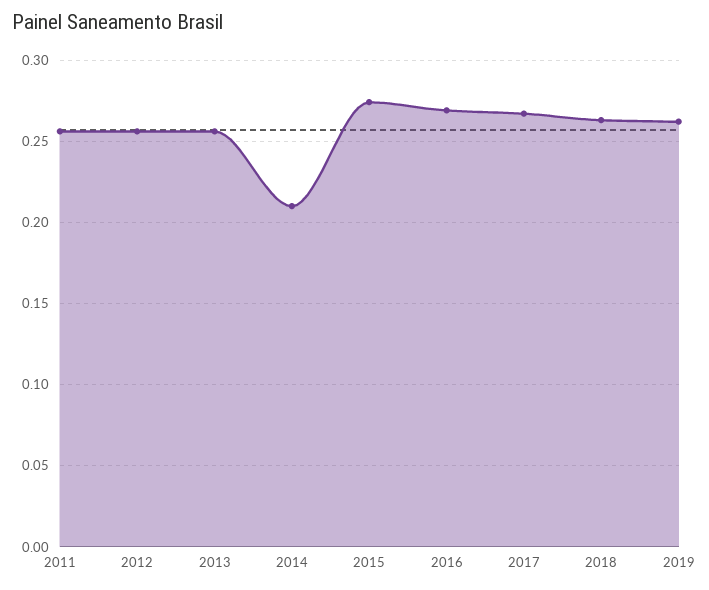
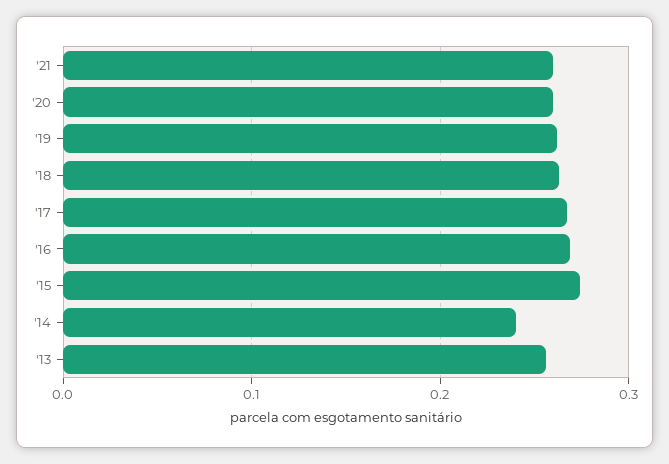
2011: 0.255 -> none
2012: 0.255 -> none
2014: 0.21 -> 0.24
'21: none -> 0.26
'20: none -> 0.26

